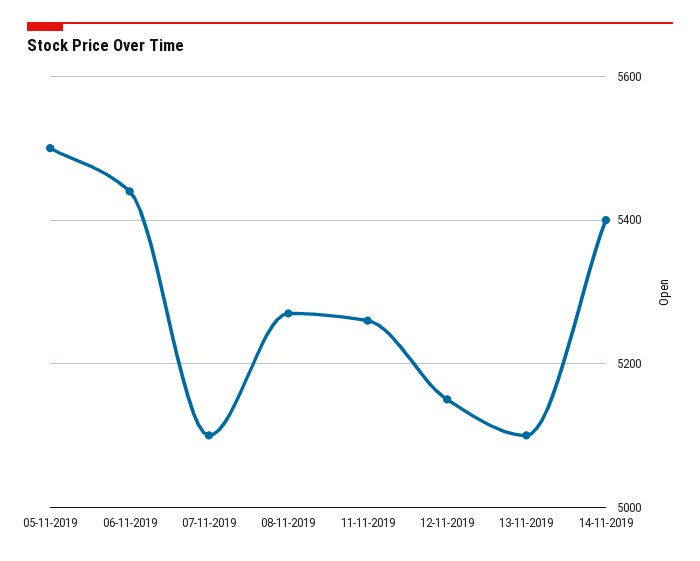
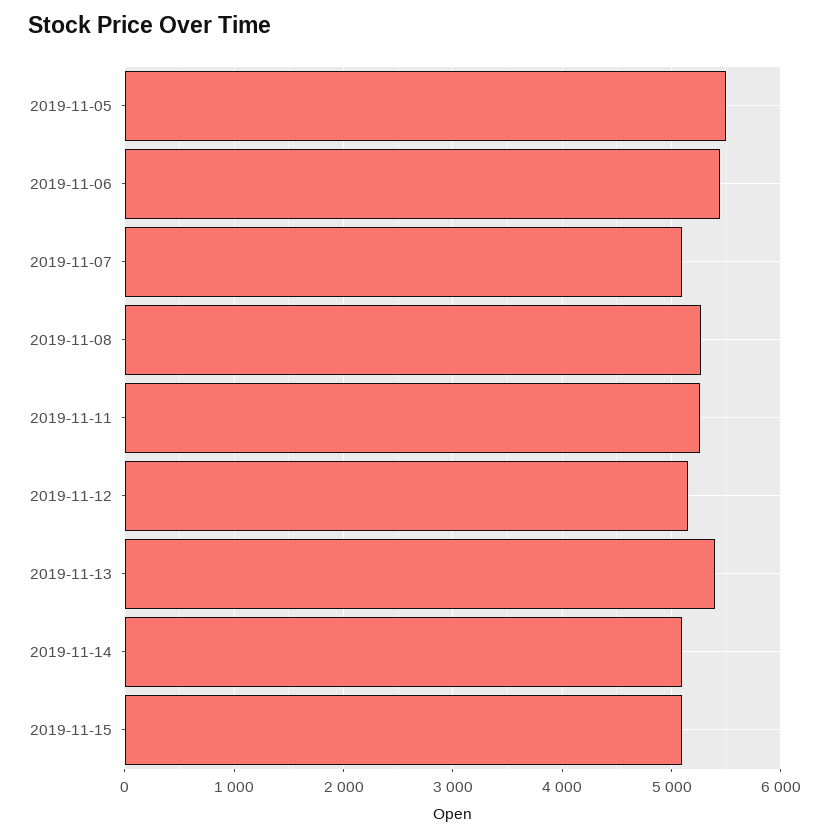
13-11-2019: 5100 -> 5400
14-11-2019: 5400 -> 5100
2019-11-15: none -> 5100

